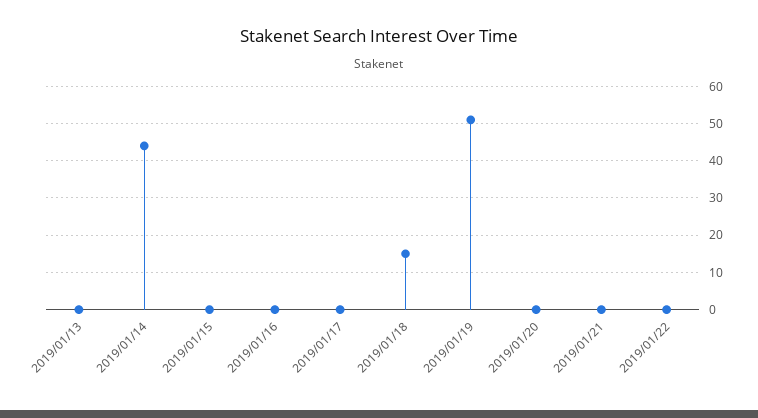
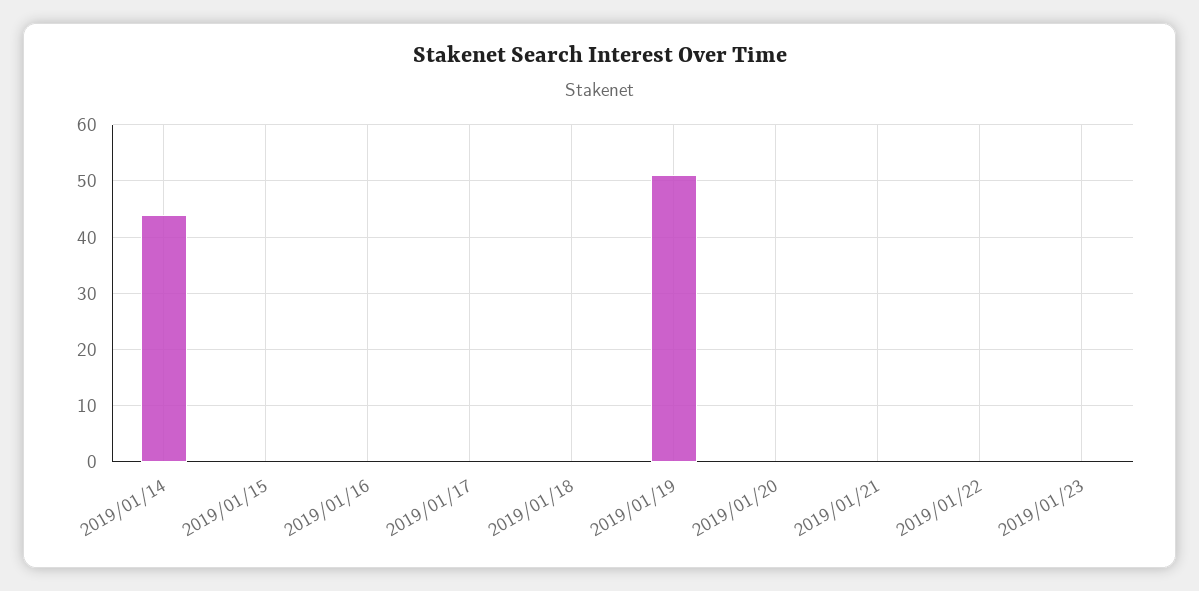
2019/01/13: 0 -> none
2019/01/18: 15 -> 0
2019/01/23: none -> 0

